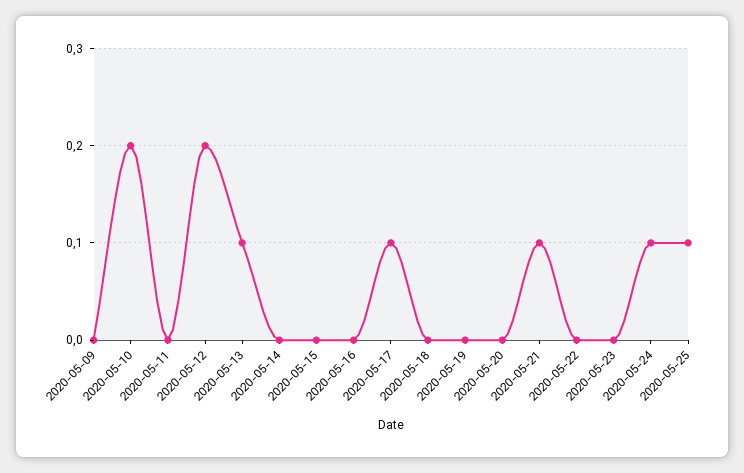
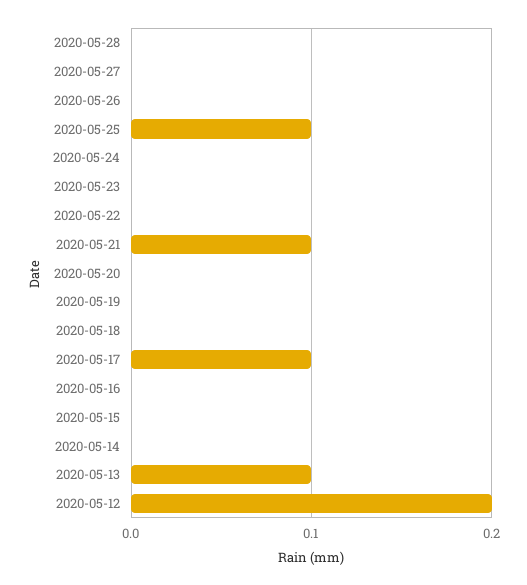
2020-05-09: 0 -> none
2020-05-10: 0.2 -> none
2020-05-11: 0 -> none
2020-05-24: 0.1 -> 0
2020-05-28: none -> 0
2020-05-27: none -> 0
2020-05-26: none -> 0

